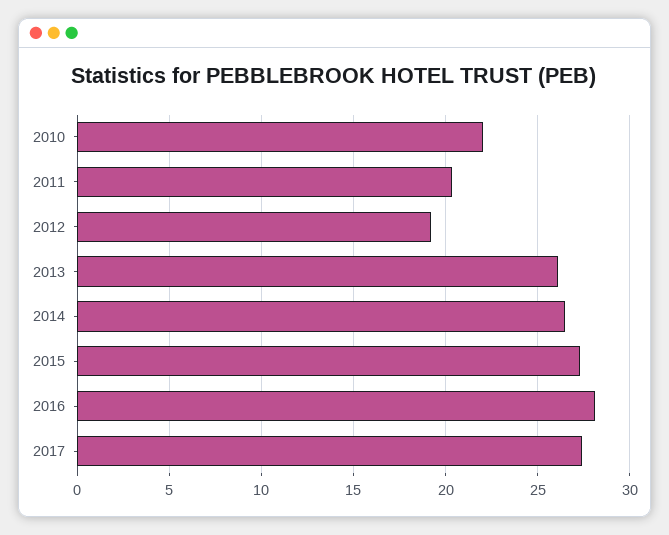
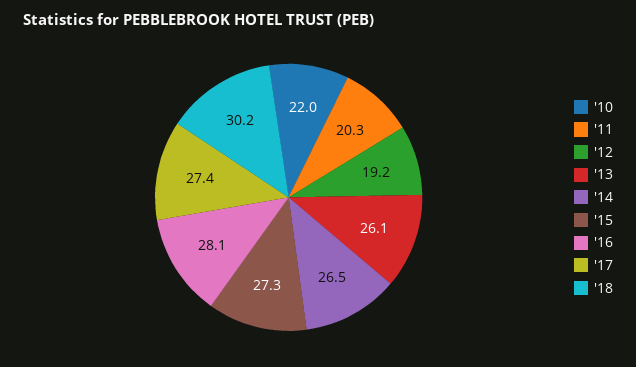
'18: none -> 30.2

